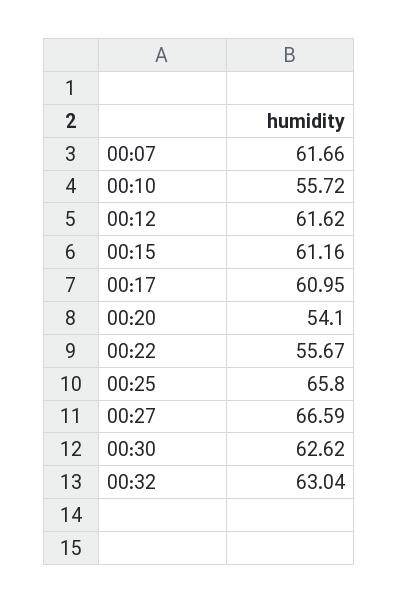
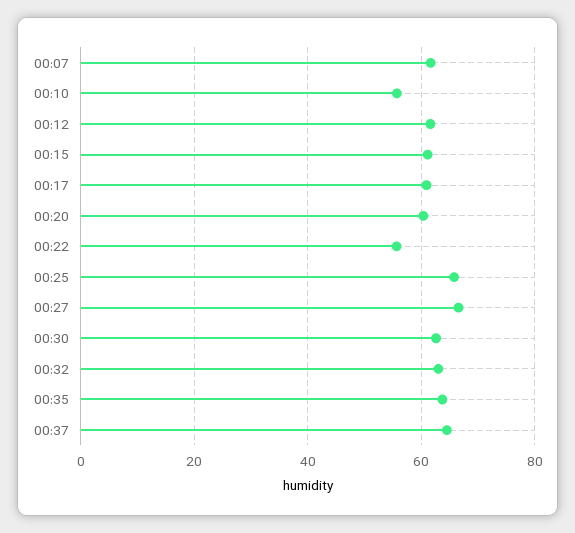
00:20: 54.1 -> 60
00:35: none -> 64
00:37: none -> 64

